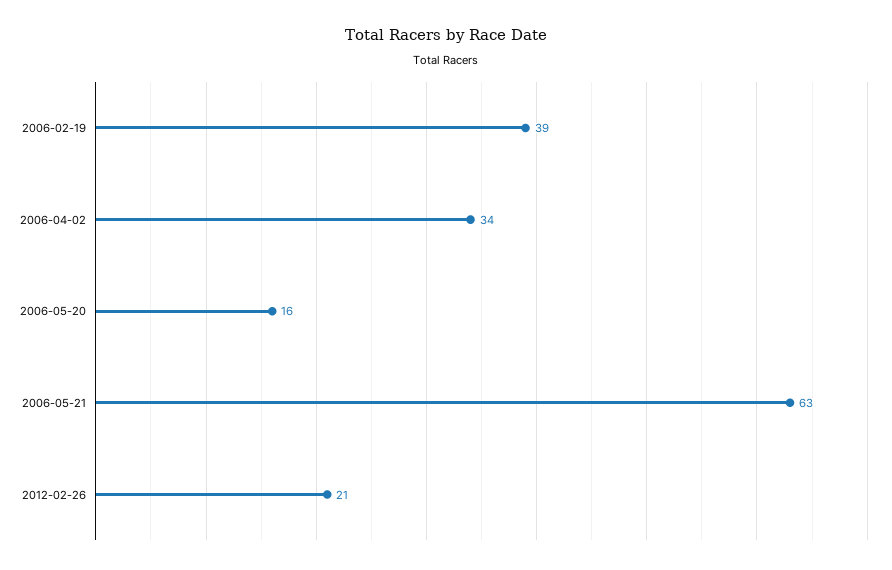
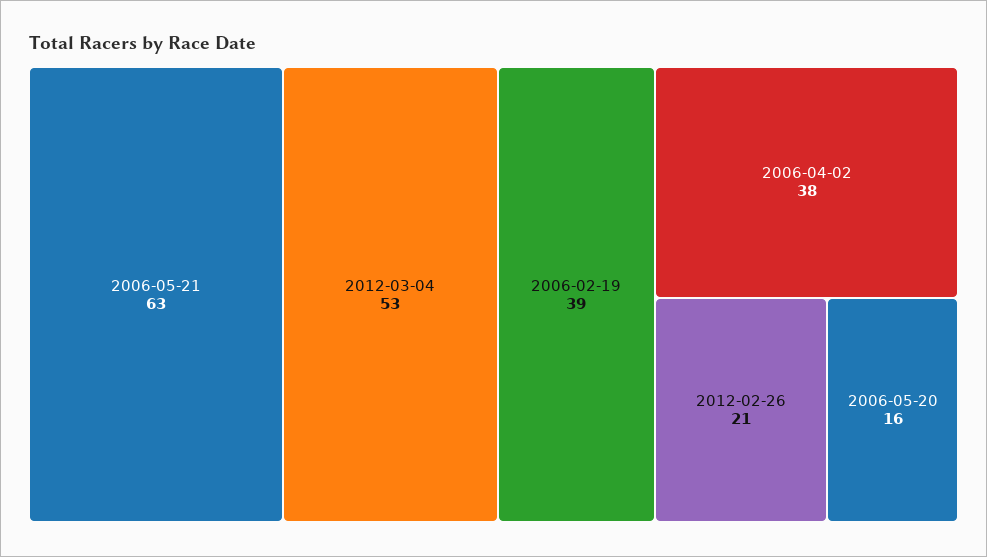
2006-04-02: 34 -> 38
2012-03-04: none -> 53

